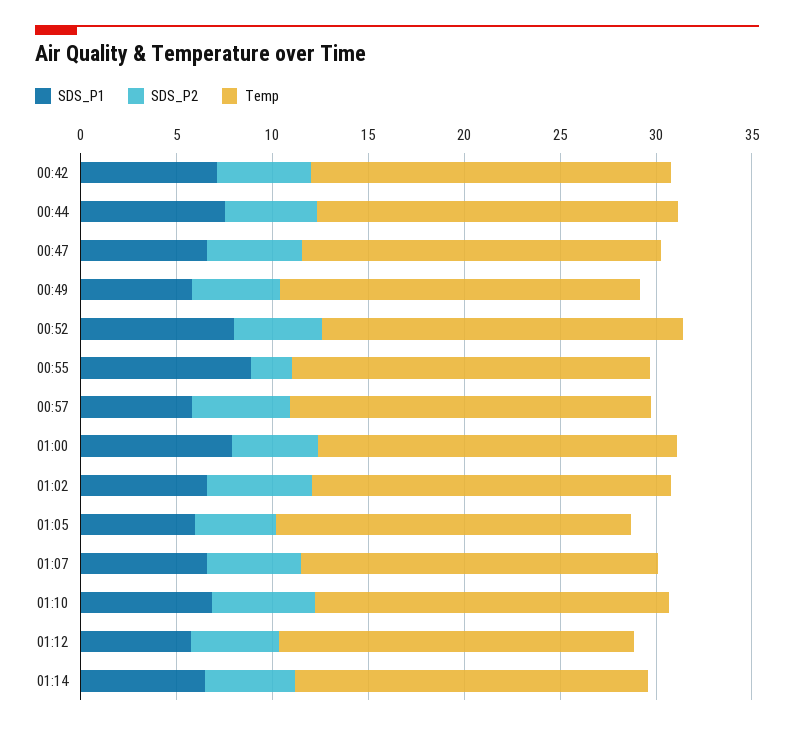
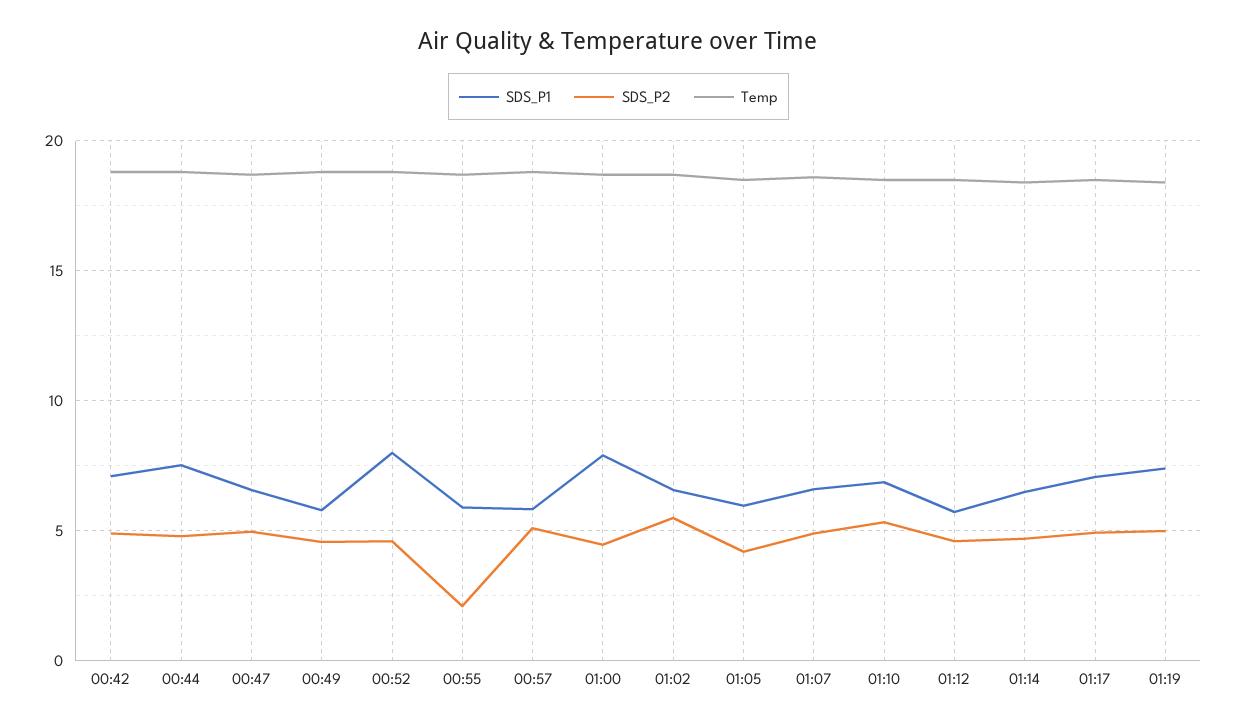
SDS_P1, 00:55: 9 -> 6
SDS_P1, 01:17: none -> 7
SDS_P2, 01:17: none -> 5
Temp, 01:17: none -> 18.5
SDS_P1, 01:19: none -> 7.5
SDS_P2, 01:19: none -> 5
Temp, 01:19: none -> 18.5

